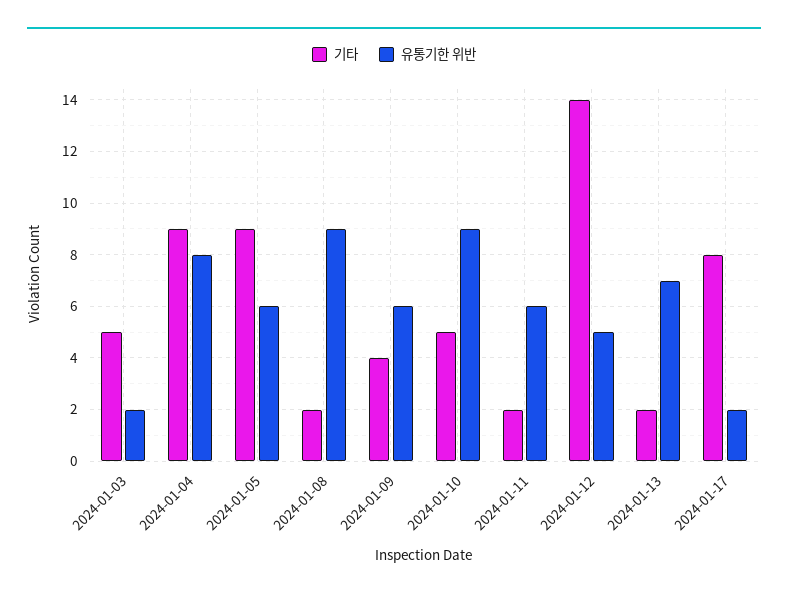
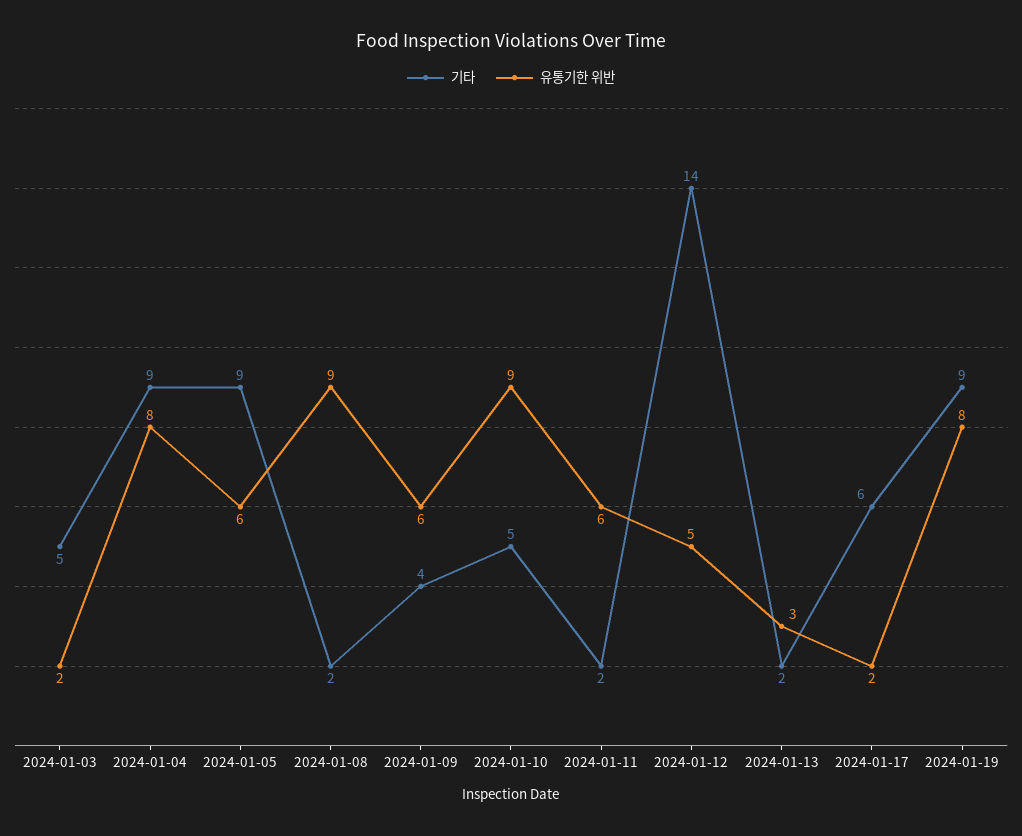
유통기한 위반, 2024-01-13: 7 -> 3
기타, 2024-01-17: 8 -> 6
기타, 2024-01-19: none -> 9
유통기한 위반, 2024-01-19: none -> 8

